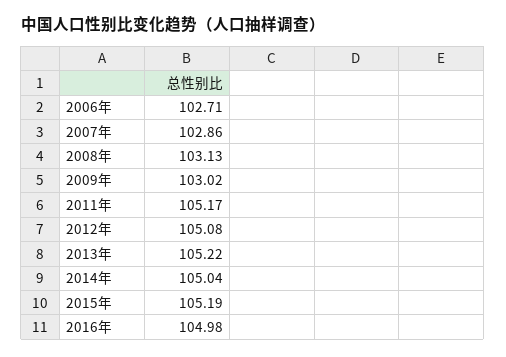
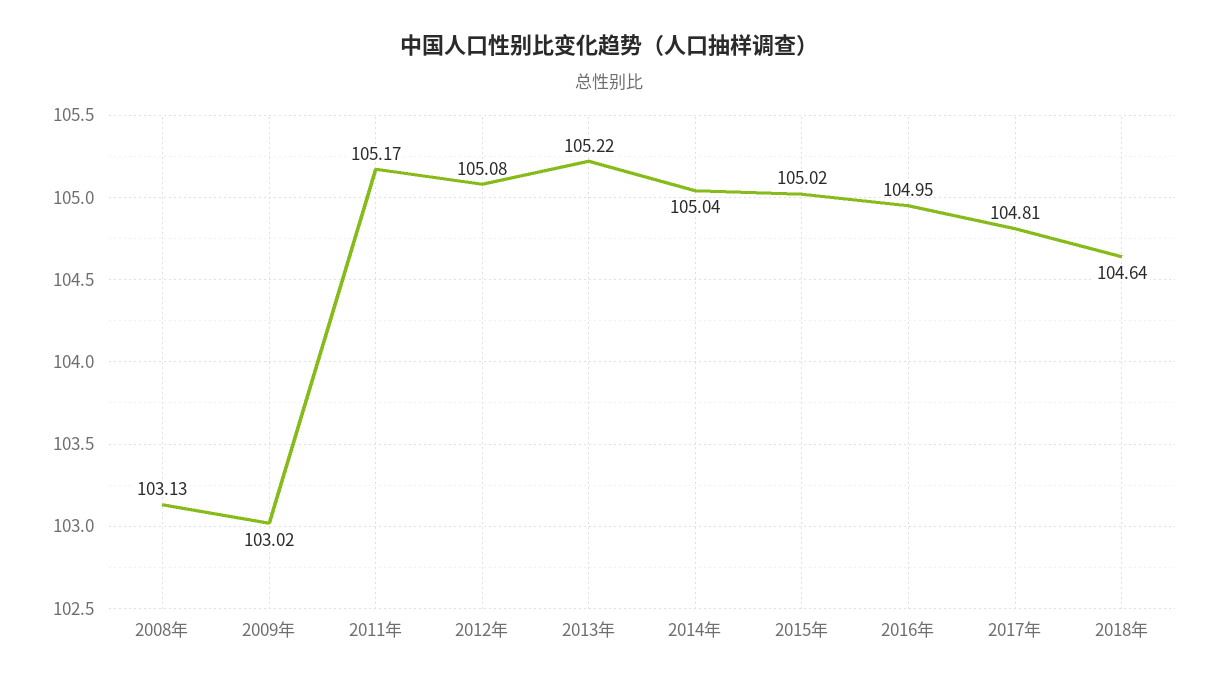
2006年: 102.71 -> none
2007年: 102.86 -> none
2015年: 105.19 -> 105.02
2016年: 104.98 -> 104.95
2017年: none -> 104.81
2018年: none -> 104.64

